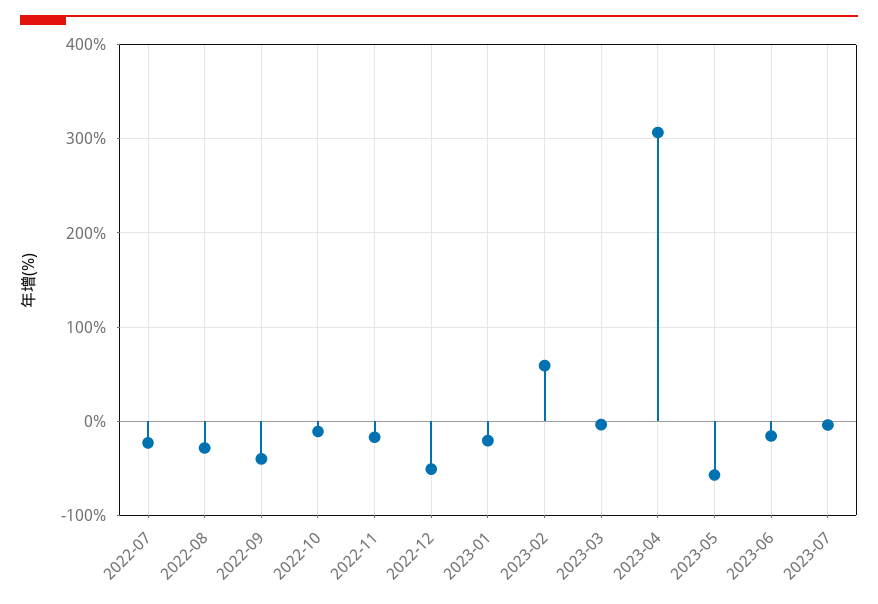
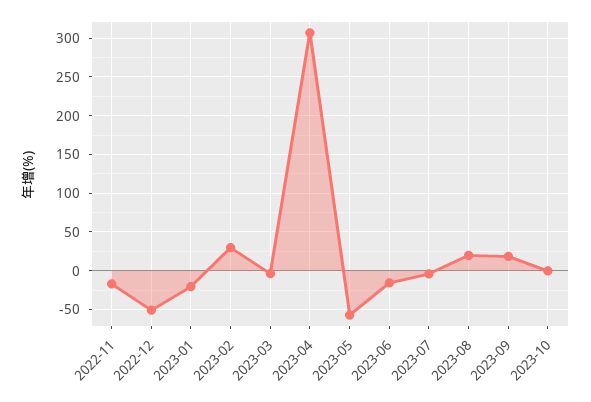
2022-07: -20 -> none
2022-08: -30 -> none
2022-09: -40 -> none
2022-10: -10 -> none
2023-02: 60 -> 30
2023-08: none -> 20
2023-09: none -> 20
2023-10: none -> 0

